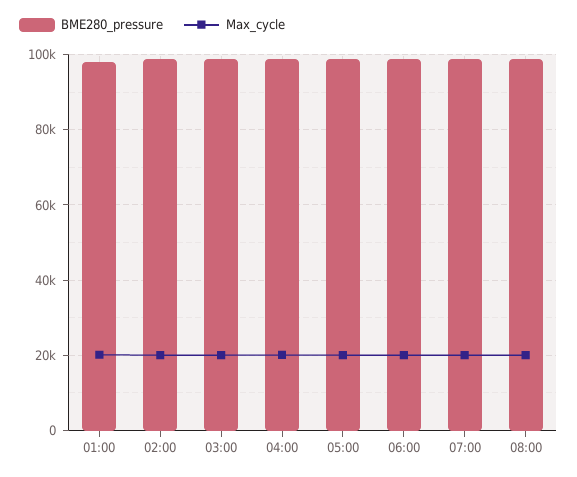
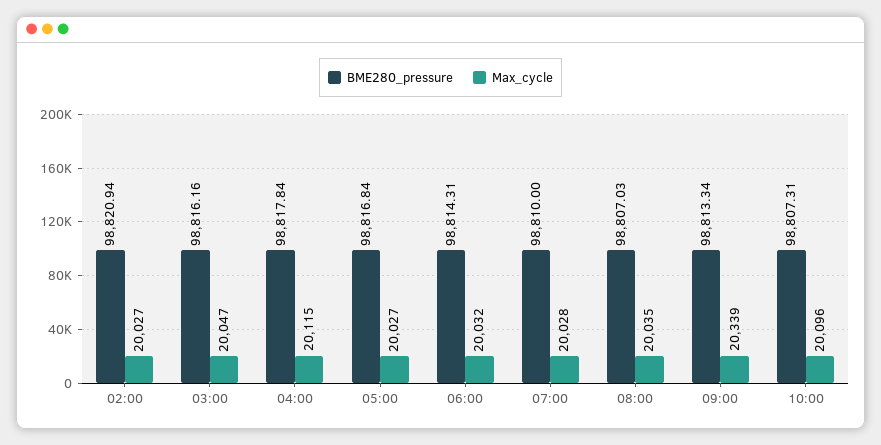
BME280_pressure, 01:00: 98000 -> none
Max_cycle, 01:00: 20000 -> none
BME280_pressure, 09:00: none -> 98813.34
Max_cycle, 09:00: none -> 20339
BME280_pressure, 10:00: none -> 98807.31
Max_cycle, 10:00: none -> 20096

